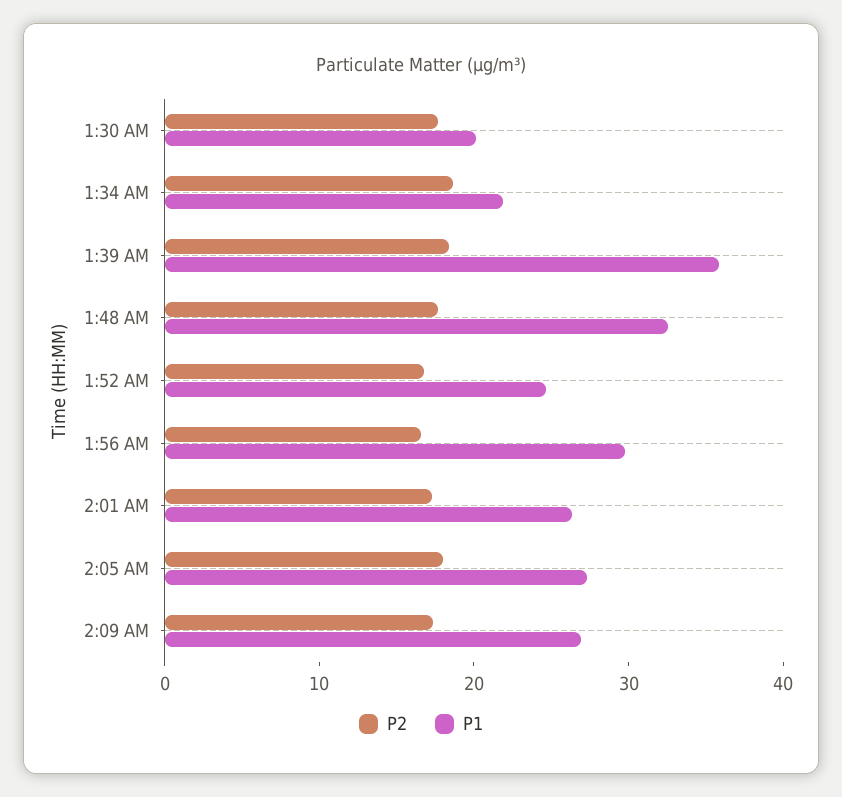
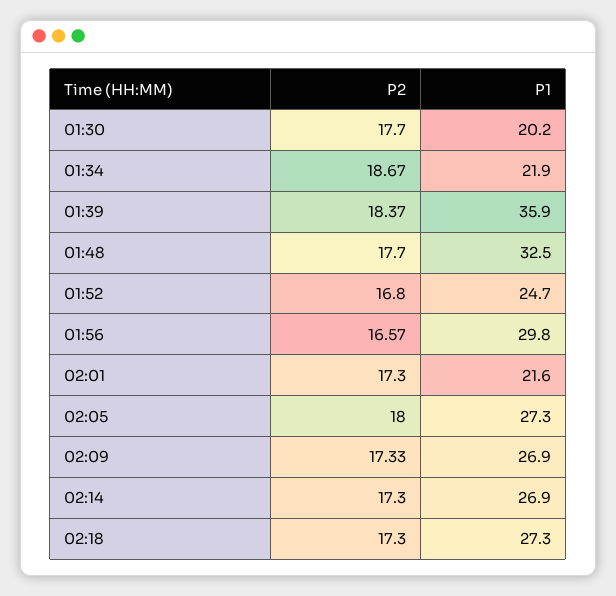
P1, 2:01 AM: 26 -> 21.6
P2, 02:14: none -> 17.3
P1, 02:14: none -> 26.9
P2, 02:18: none -> 17.3
P1, 02:18: none -> 27.3

